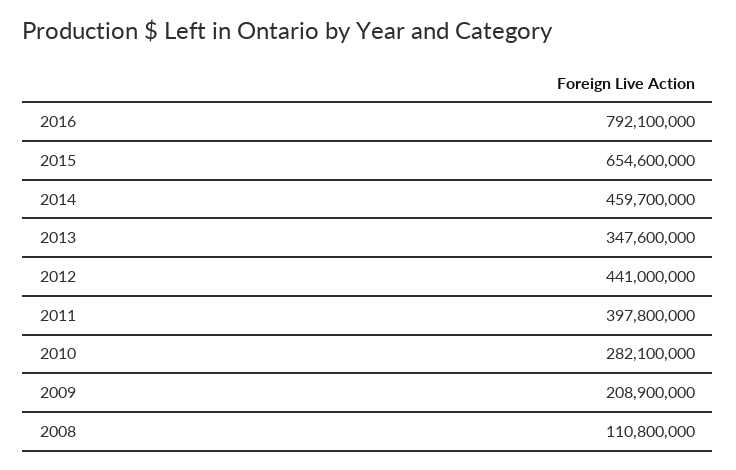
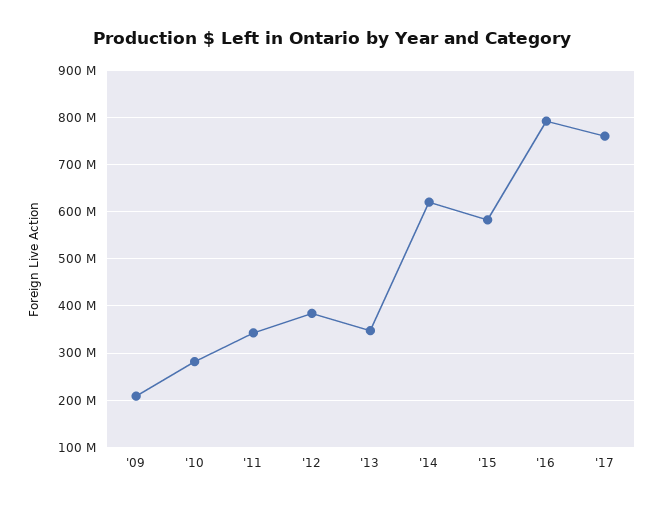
2015: 654600000 -> 580000000
2014: 459700000 -> 620000000
2012: 441000000 -> 380000000
2011: 397800000 -> 340000000
2008: 110800000 -> none
'17: none -> 760000000

